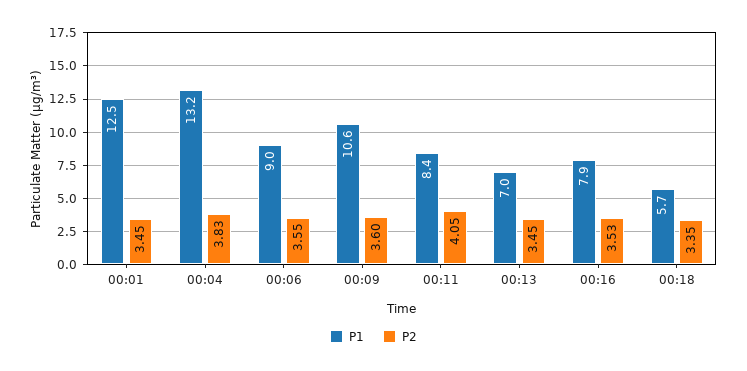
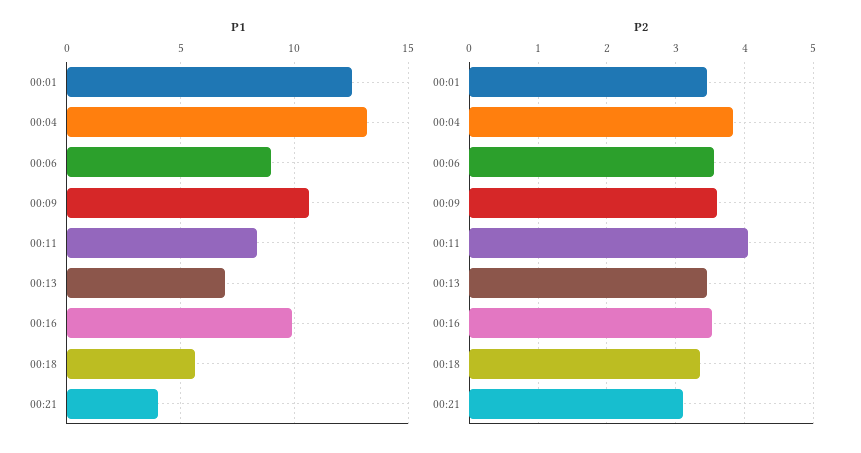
P1, 00:16: 7.9 -> 10
P1, 00:21: none -> 4
P2, 00:21: none -> 3.1

